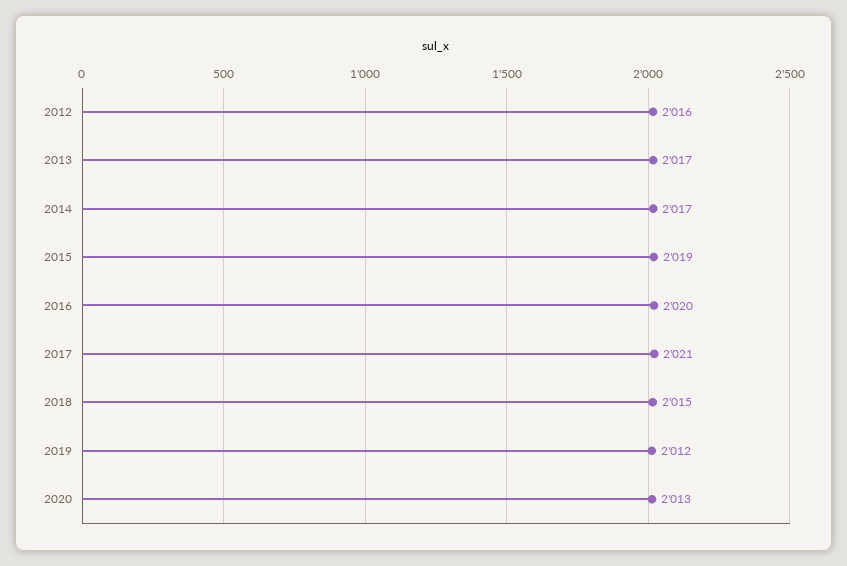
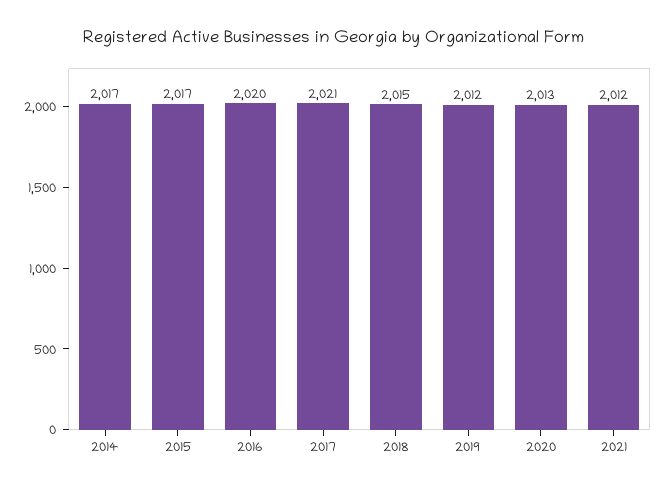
2012: 2016 -> none
2013: 2017 -> none
2015: 2019 -> 2017
2021: none -> 2012

